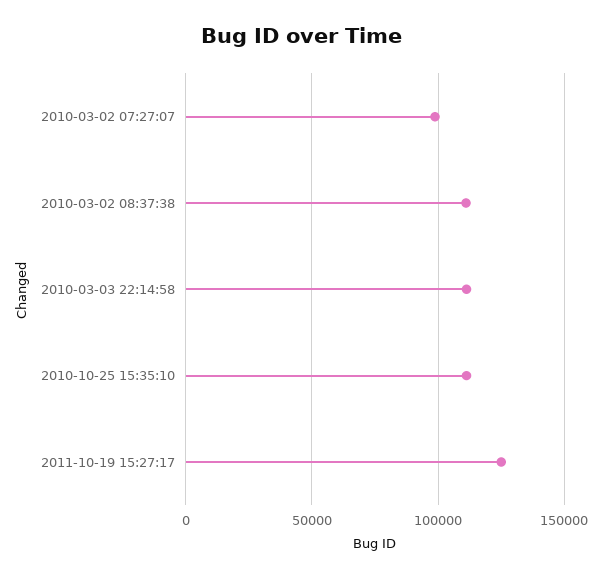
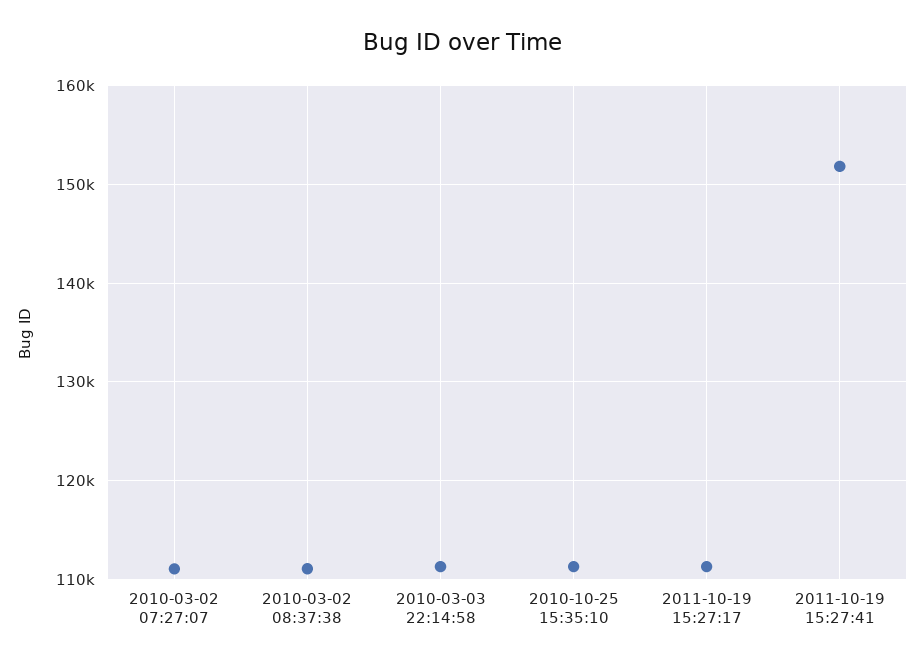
2010-03-02 07:27:07: 100000 -> 111000
2011-10-19 15:27:17: 125000 -> 111000
2011-10-19 15:27:41: none -> 152000

